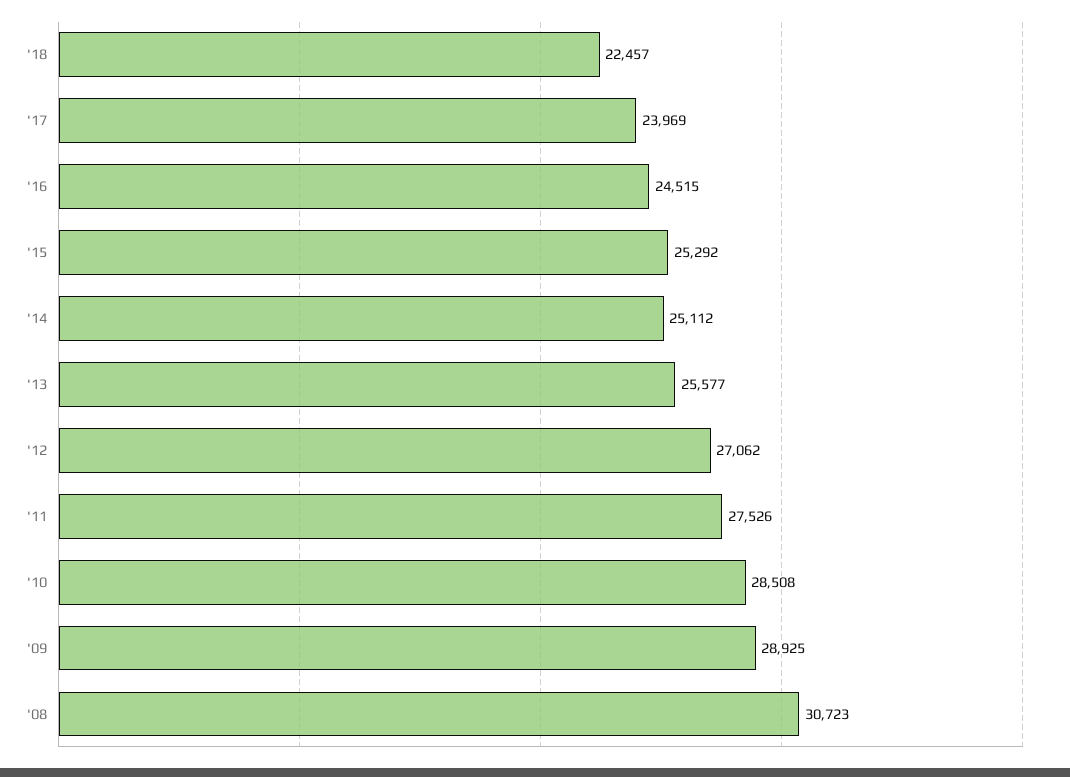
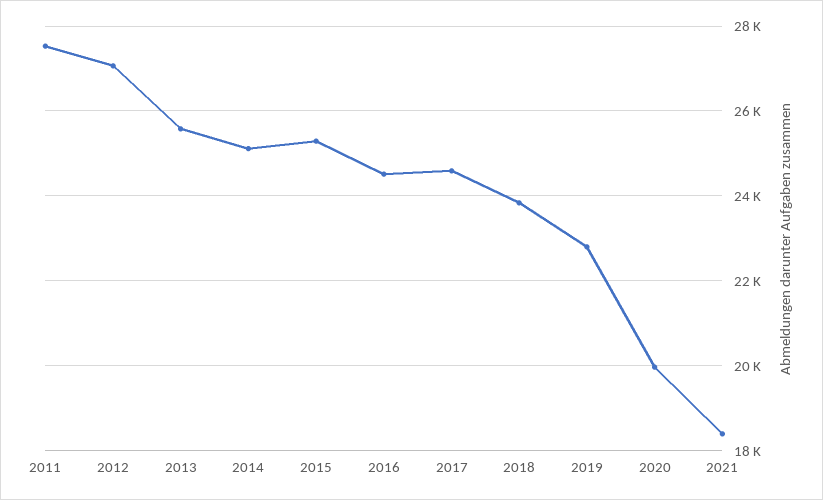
'18: 22457 -> 23800
'17: 23969 -> 24600
'10: 28508 -> none
'09: 28925 -> none
'08: 30723 -> none
2019: none -> 22800
2020: none -> 20000
2021: none -> 18400

